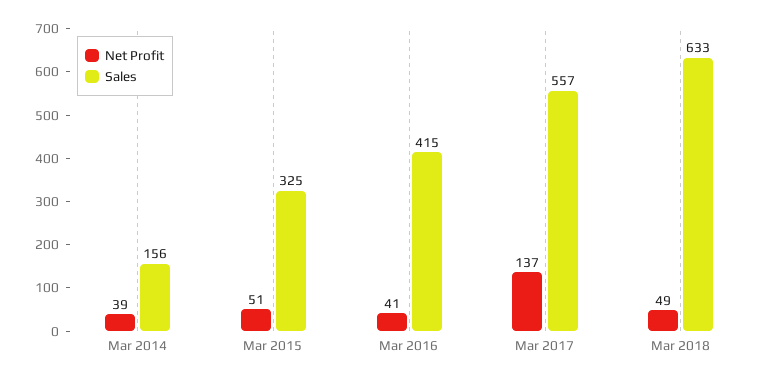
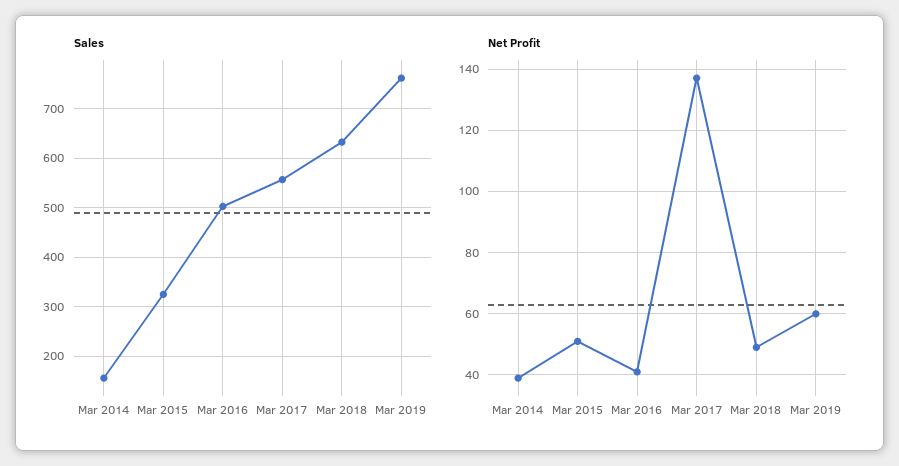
Sales, Mar 2016: 415 -> 500
Sales, Mar 2019: none -> 760
Net Profit, Mar 2019: none -> 60

